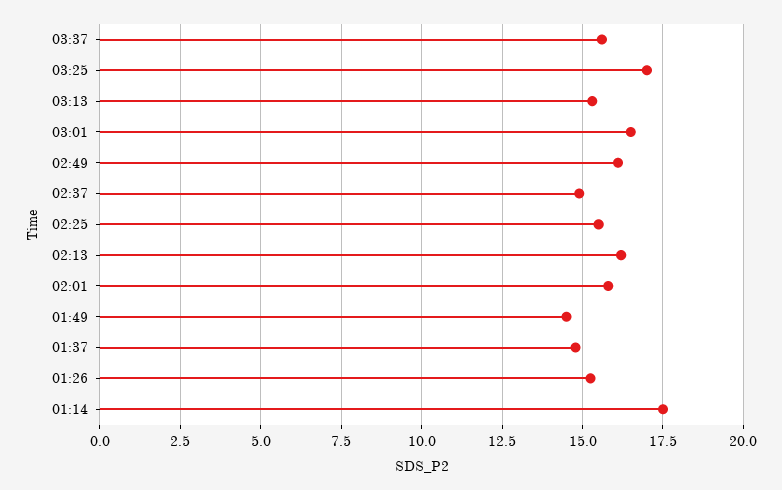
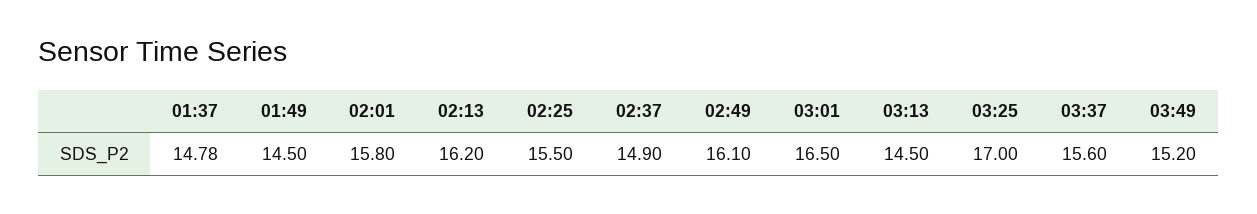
03:13: 15.25 -> 14.5
01:26: 15.25 -> none
01:14: 17.5 -> none
03:49: none -> 15.2

